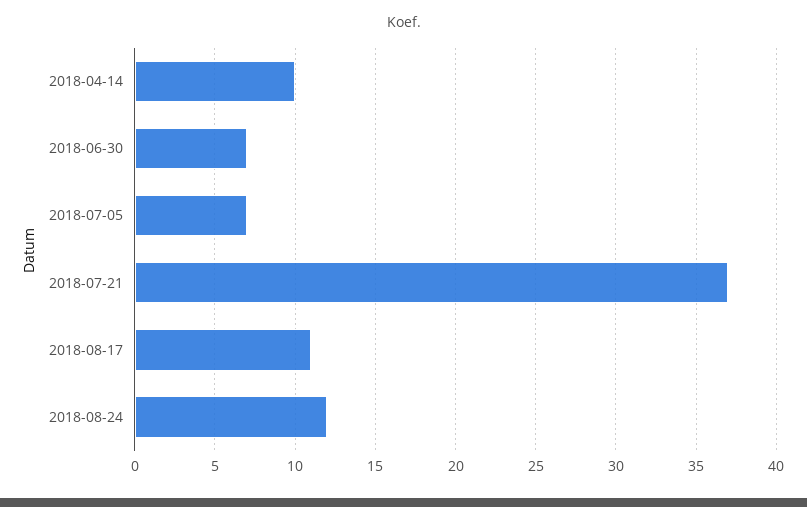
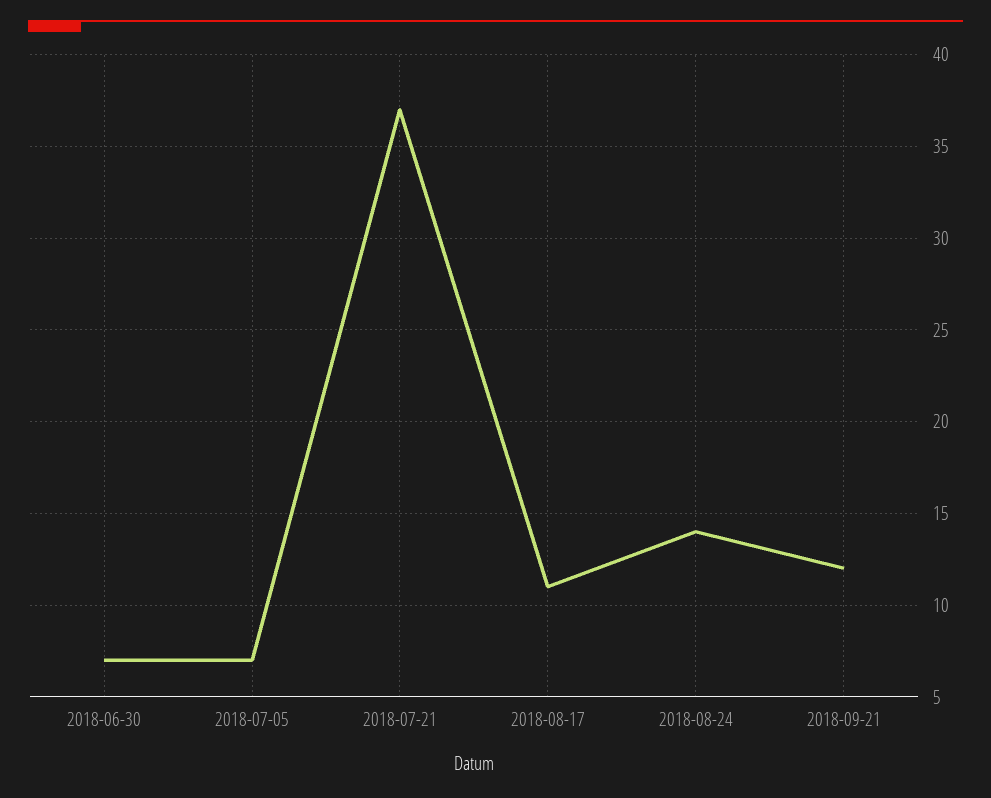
2018-04-14: 10 -> none
2018-08-24: 12 -> 14
2018-09-21: none -> 12

